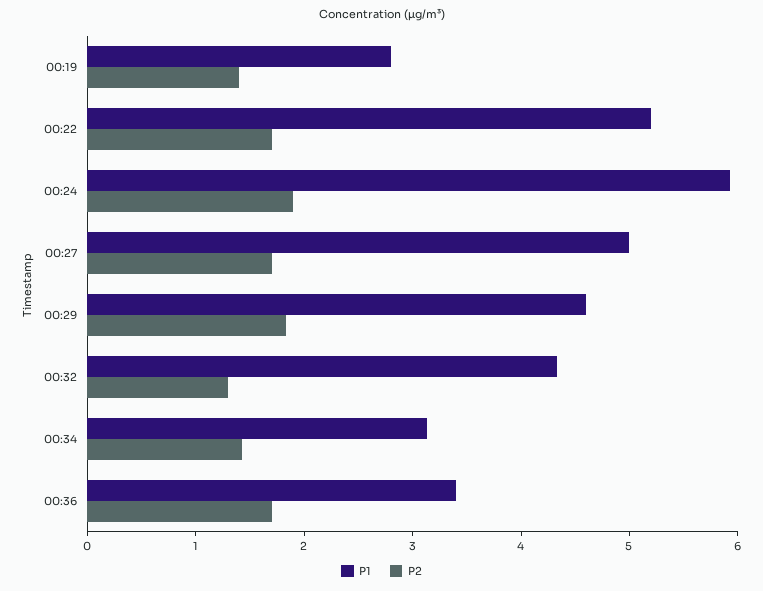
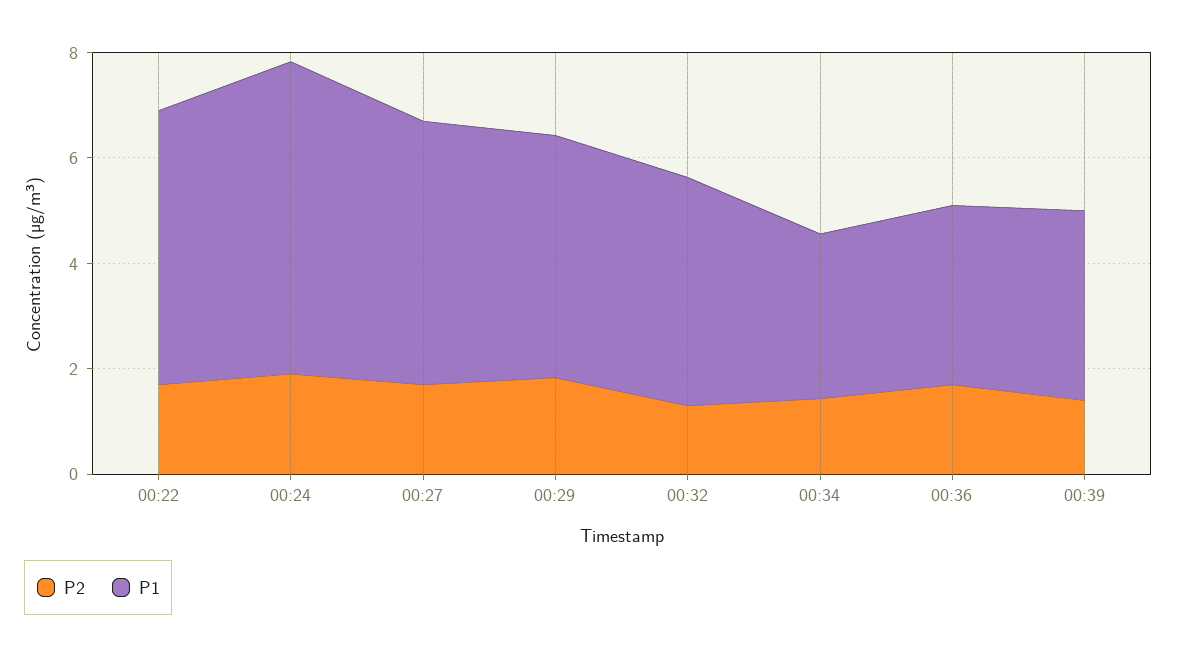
P1, 00:19: 2.8 -> none
P2, 00:19: 1.4 -> none
P2, 00:39: none -> 1.5
P1, 00:39: none -> 3.5

